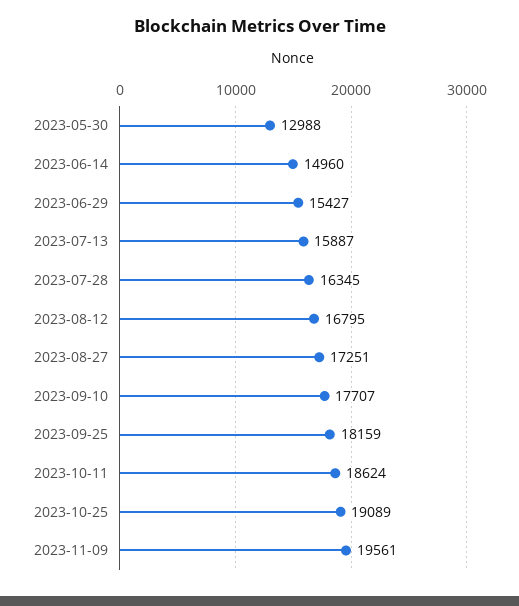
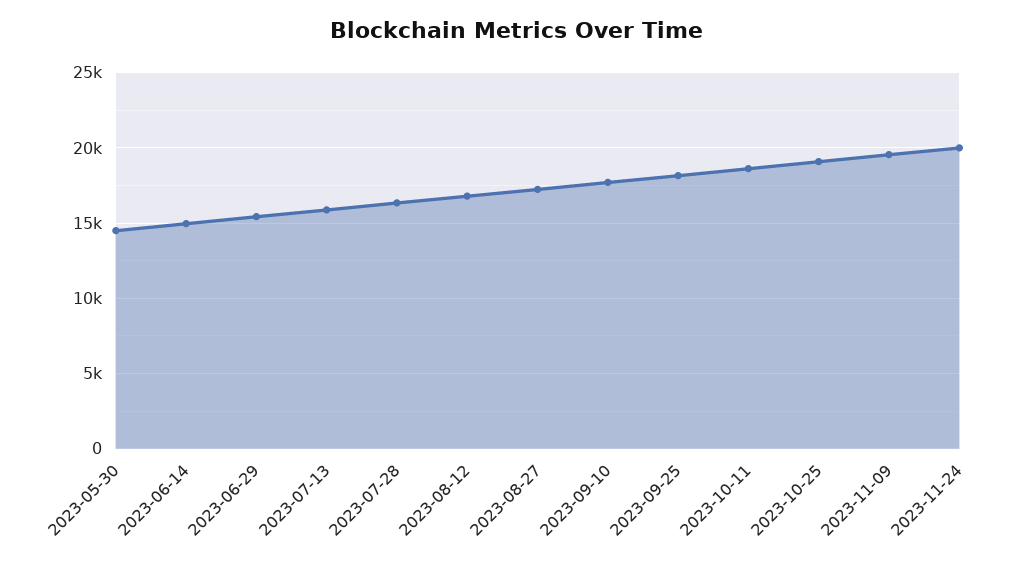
2023-05-30: 12988 -> 14500
2023-11-24: none -> 20000

